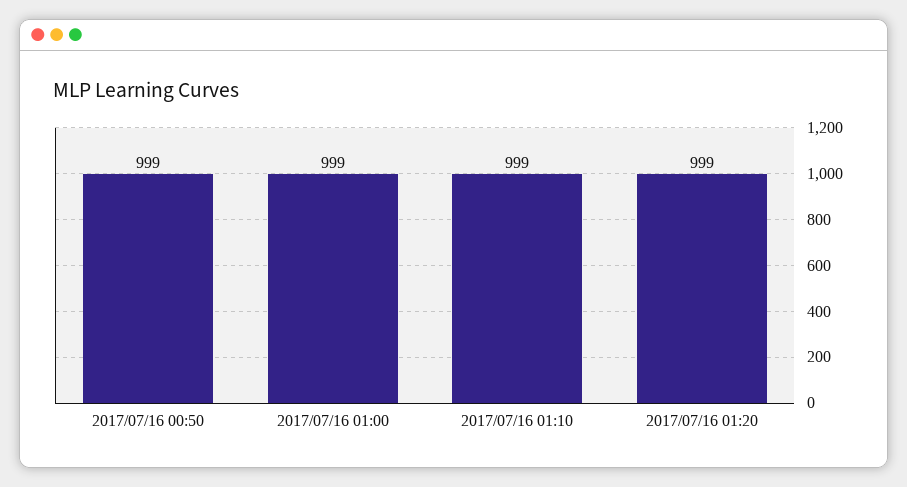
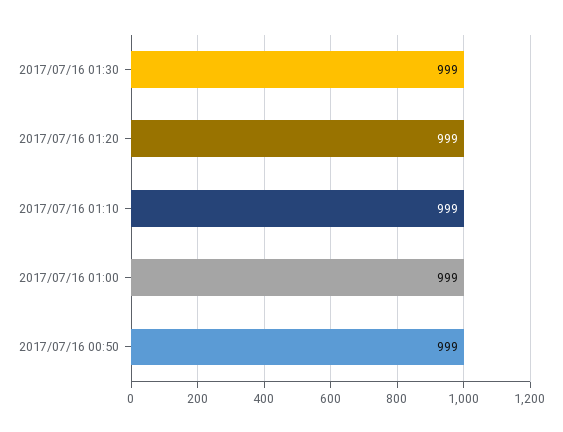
2017/07/16 01:30: none -> 999

